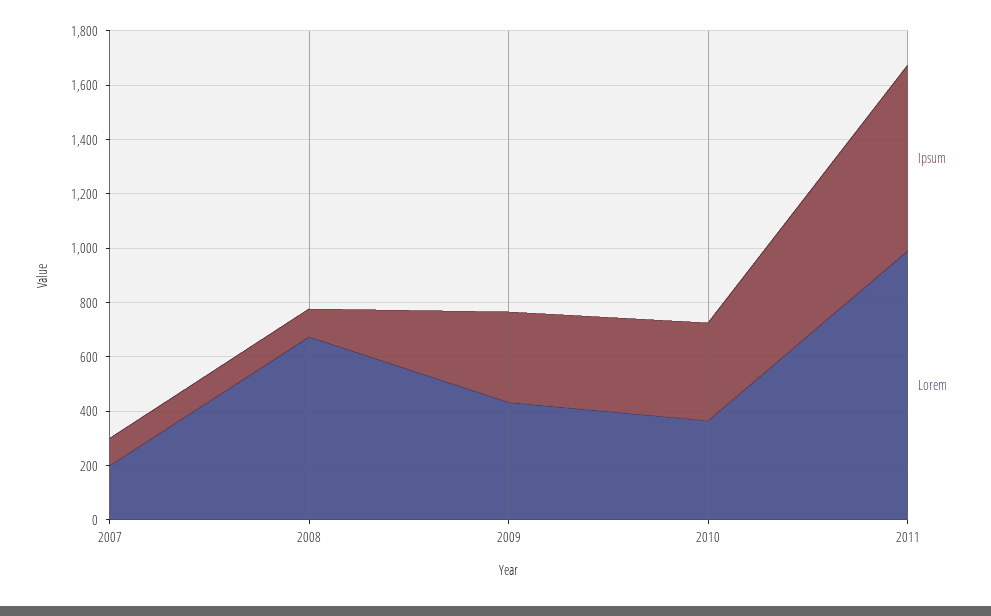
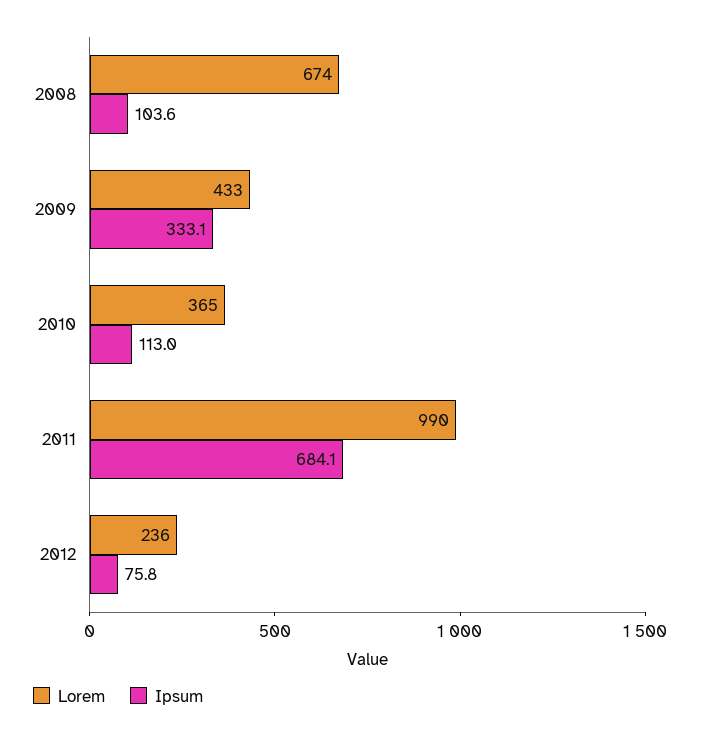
Ipsum, 2007: 100 -> none
Lorem, 2007: 200 -> none
Ipsum, 2010: 350 -> 113
Lorem, 2012: none -> 236
Ipsum, 2012: none -> 75.8

